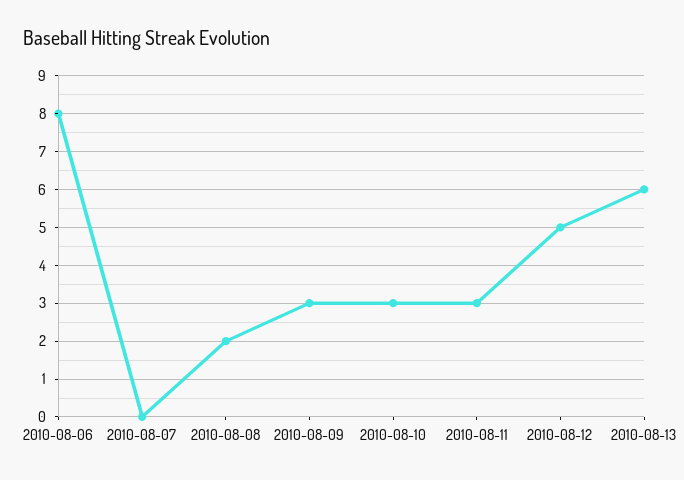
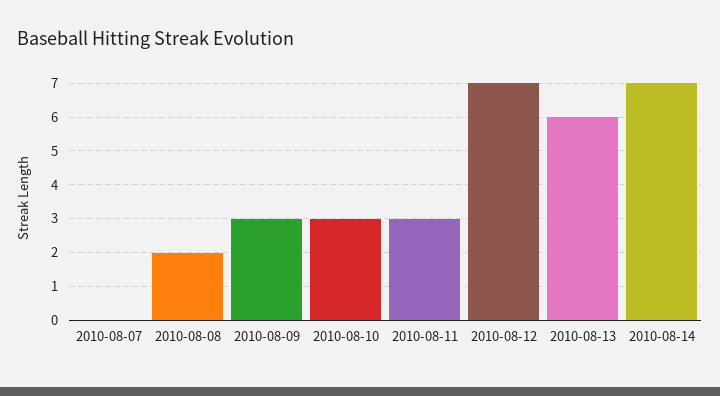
2010-08-06: 8 -> none
2010-08-12: 5 -> 7
2010-08-14: none -> 7

